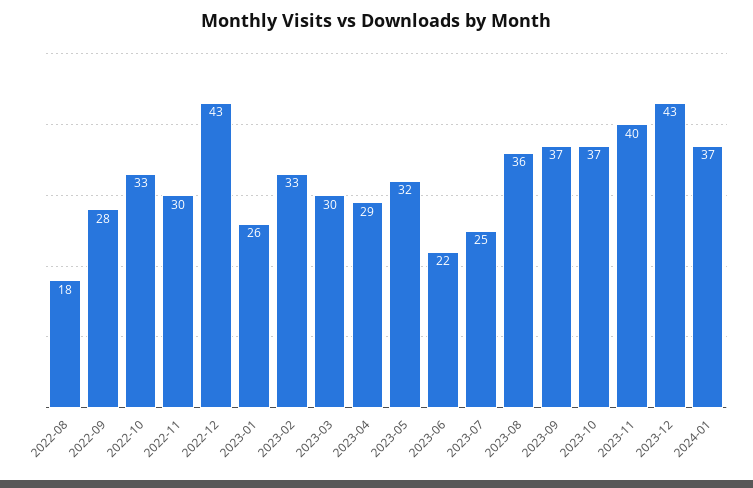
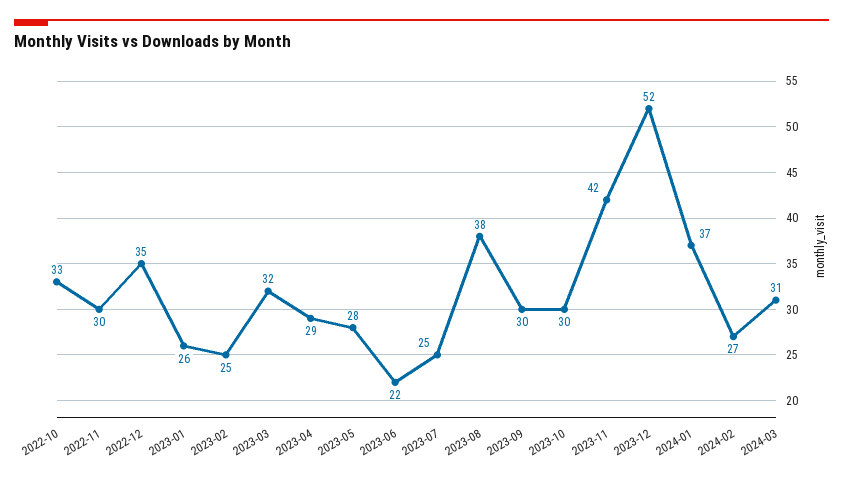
2022-08: 18 -> none
2022-09: 28 -> none
2022-12: 43 -> 35
2023-02: 33 -> 25
2023-03: 30 -> 32
2023-05: 32 -> 28
2023-08: 36 -> 38
2023-09: 37 -> 30
2023-10: 37 -> 30
2023-11: 40 -> 42
2023-12: 43 -> 52
2024-02: none -> 27
2024-03: none -> 31

